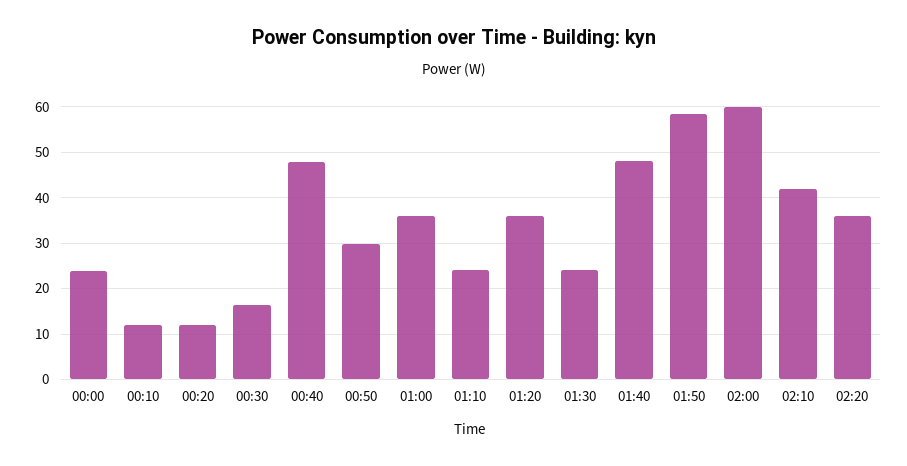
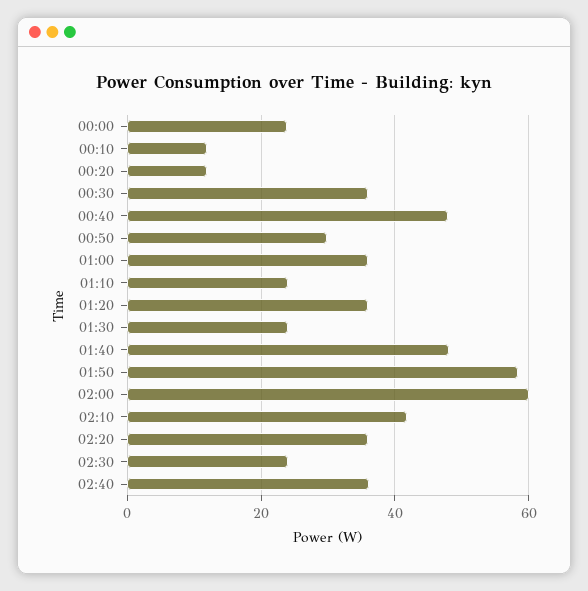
00:30: 16 -> 36
02:30: none -> 24
02:40: none -> 36

